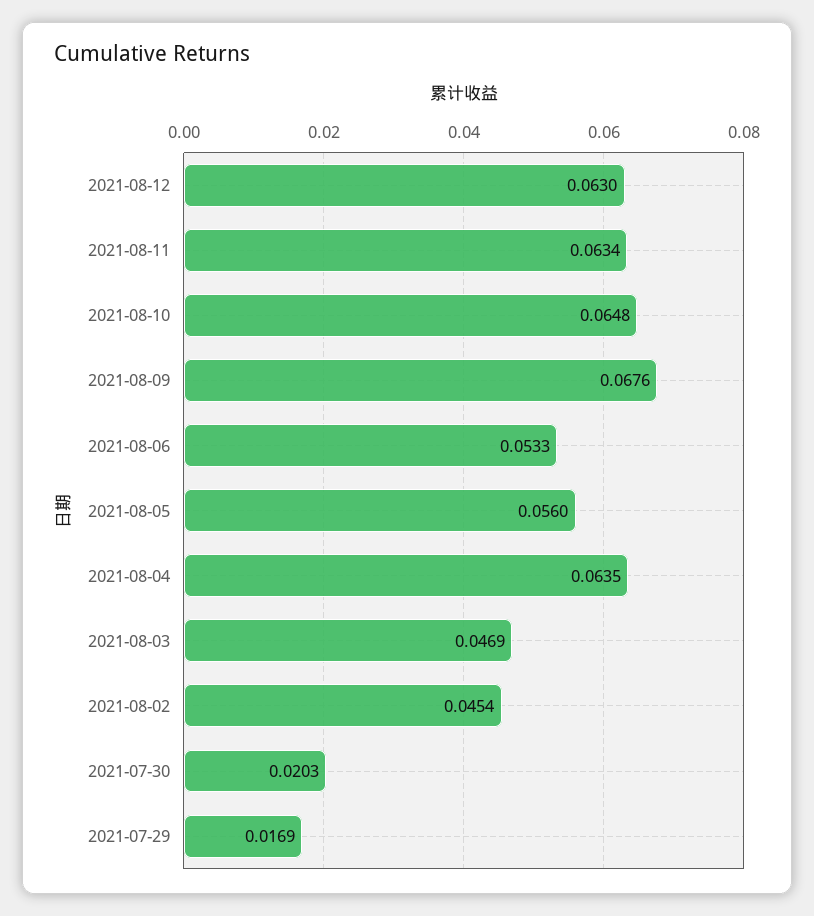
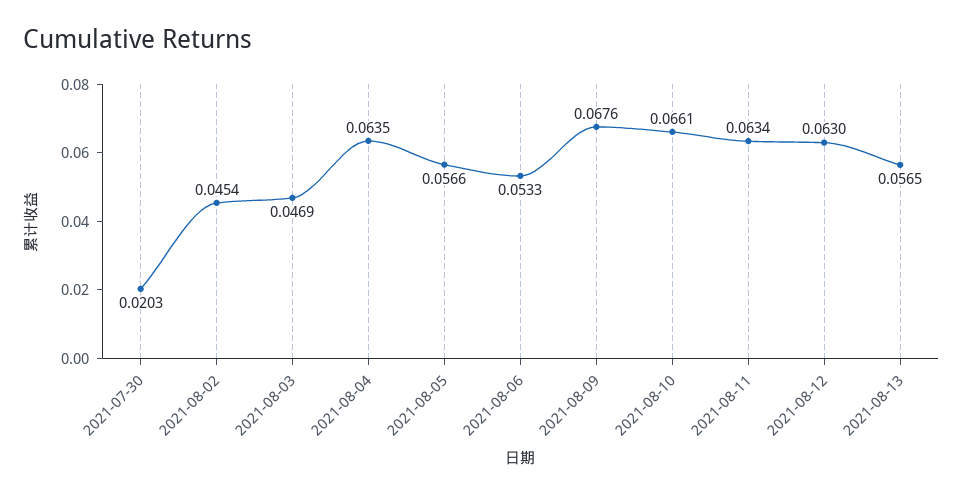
2021-08-10: 0.0648 -> 0.0661
2021-08-05: 0.056 -> 0.0566
2021-07-29: 0.0169 -> none
2021-08-13: none -> 0.0565

